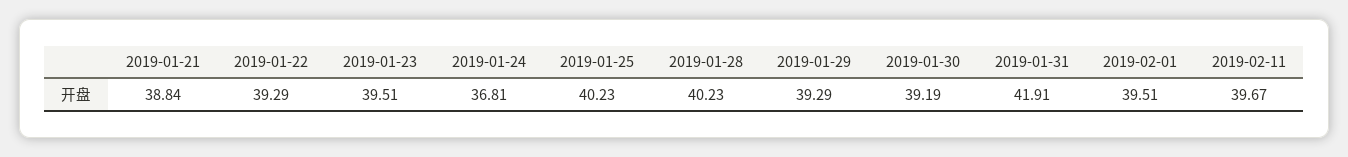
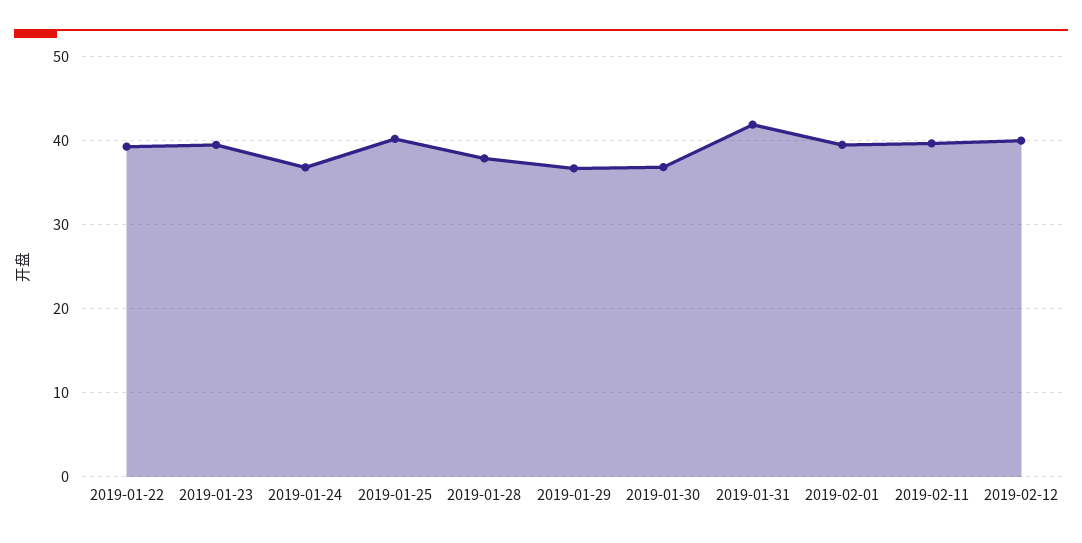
2019-01-21: 38.84 -> none
2019-01-28: 40.23 -> 38
2019-01-29: 39.29 -> 37
2019-01-30: 39.19 -> 37
2019-02-12: none -> 40

